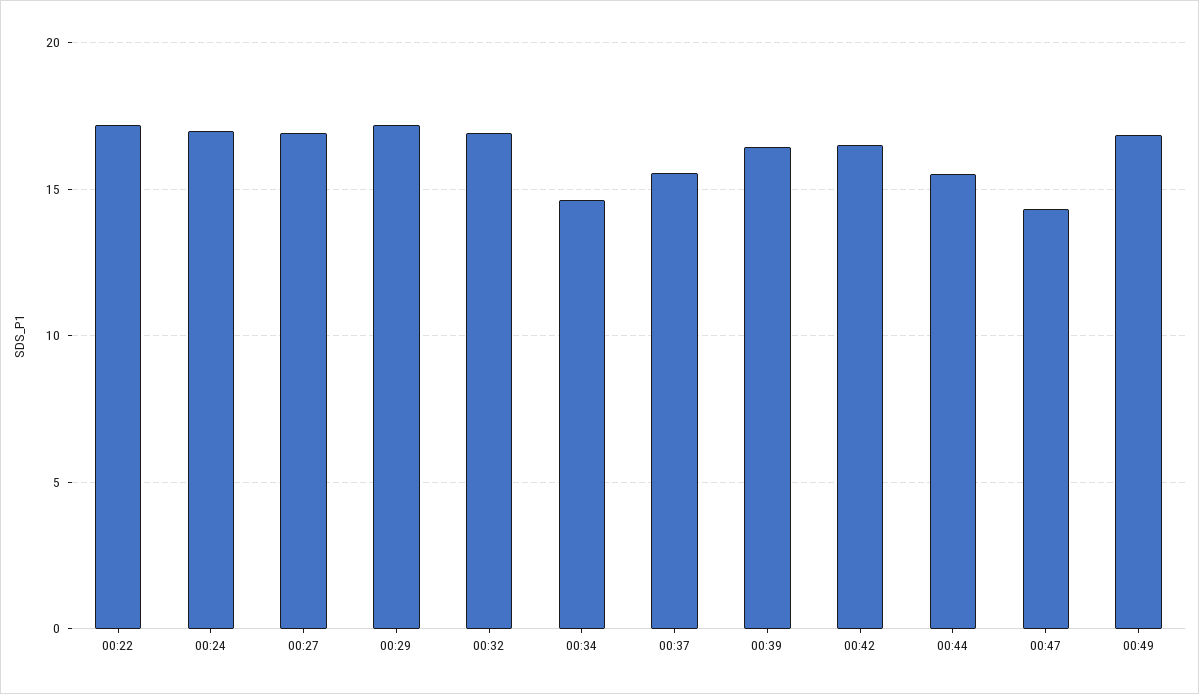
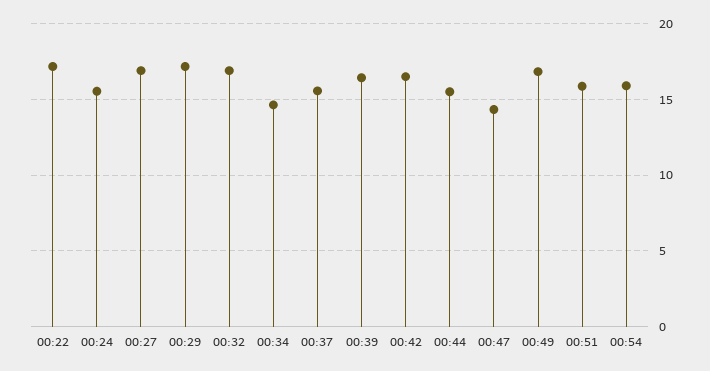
00:24: 17 -> 15.5
00:51: none -> 16
00:54: none -> 16

